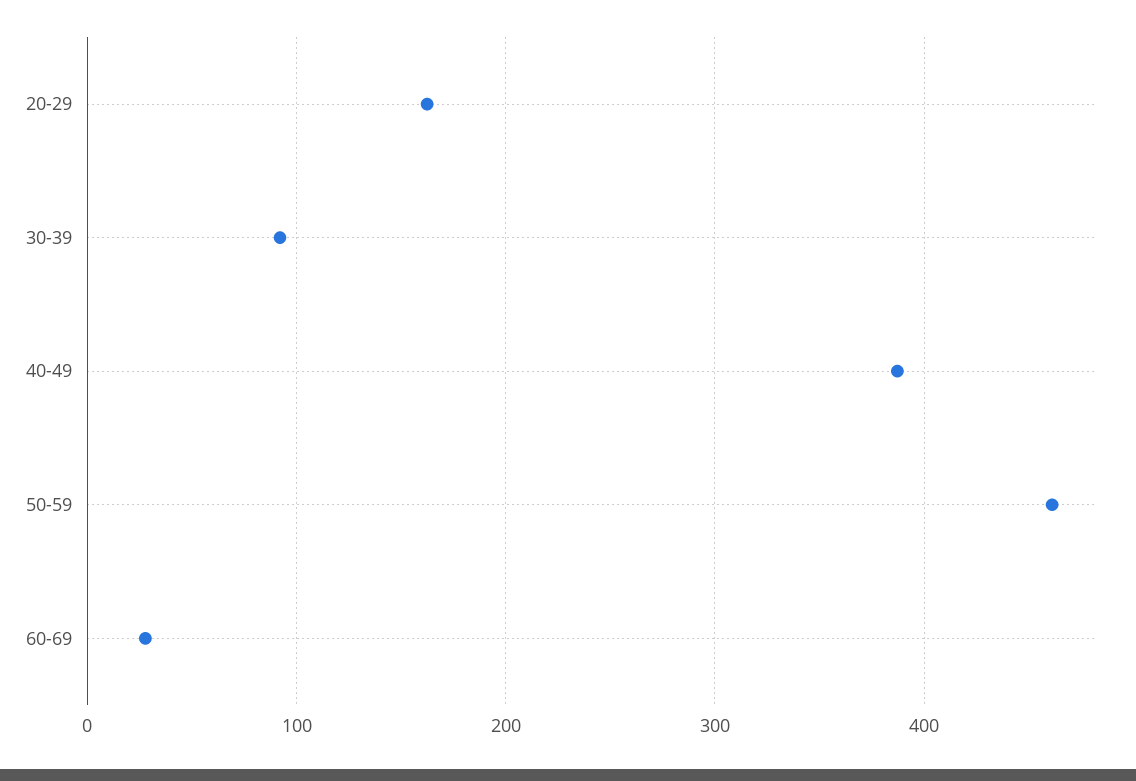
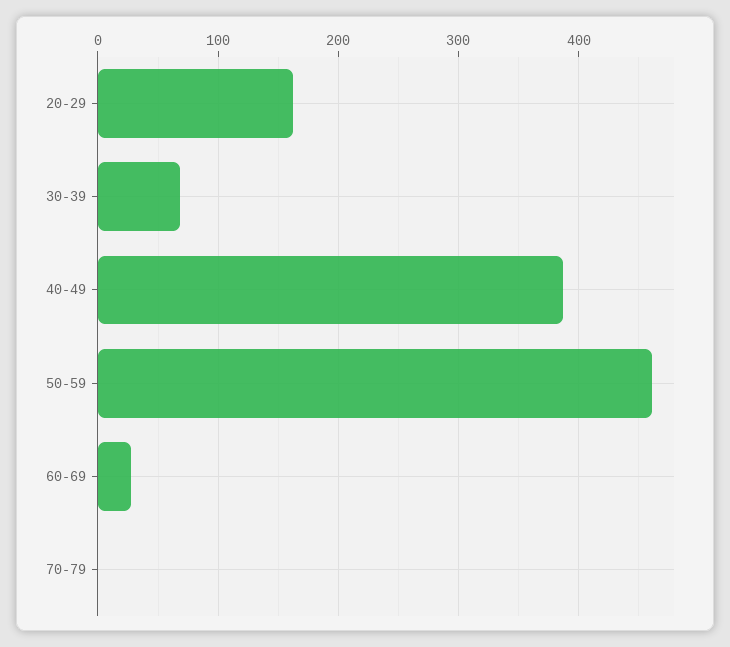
30-39: 90 -> 70
70-79: none -> 0

